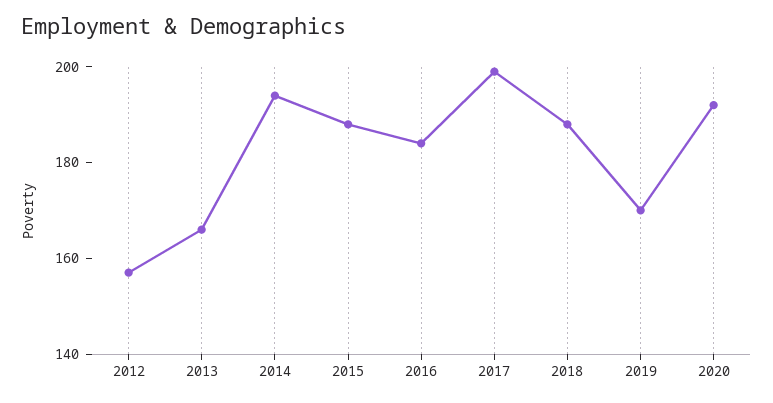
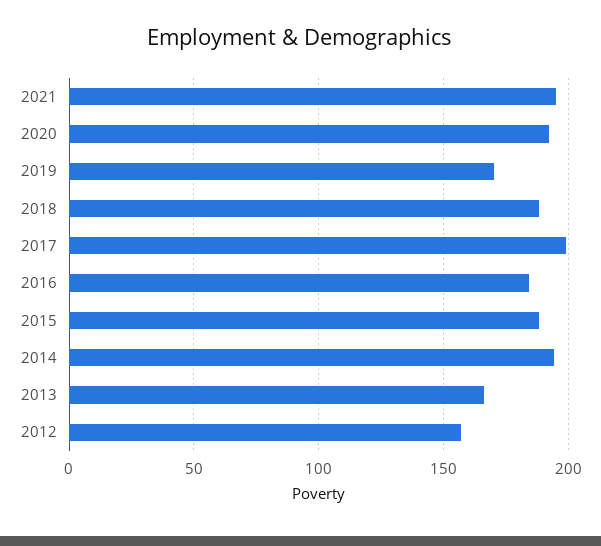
2021: none -> 195

